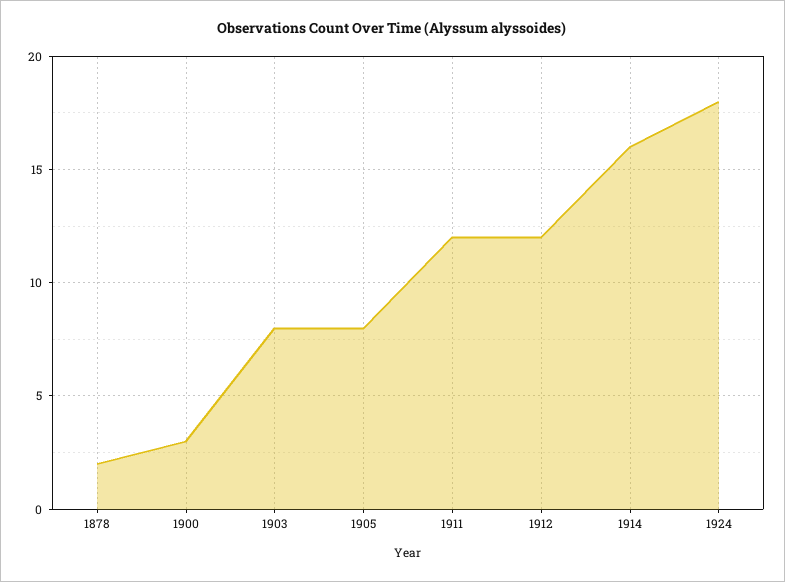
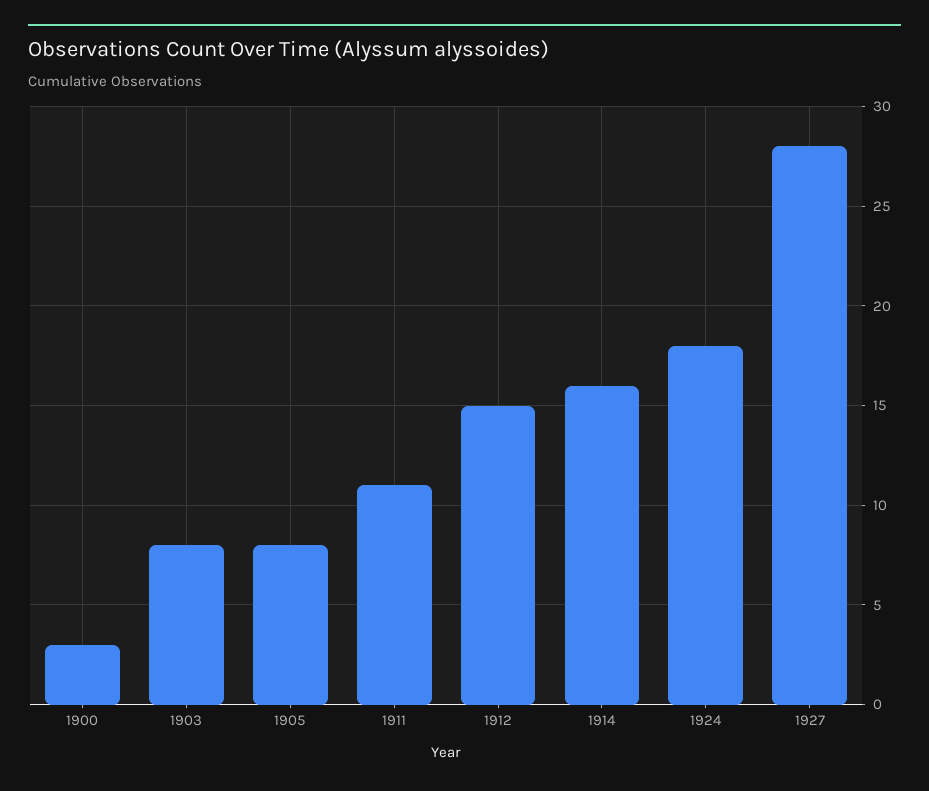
1878: 2 -> none
1911: 12 -> 11
1912: 12 -> 15
1927: none -> 28

